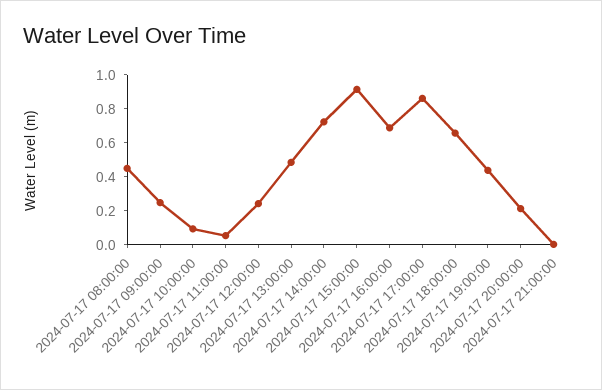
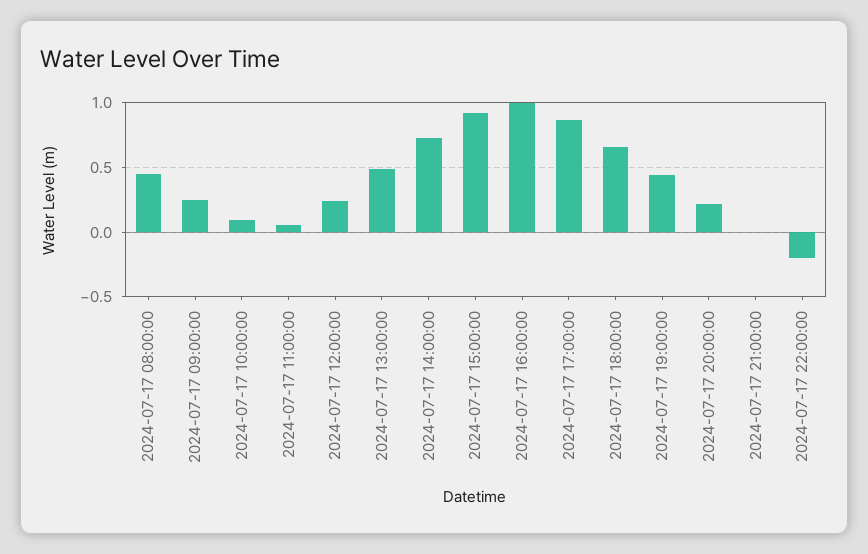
2024-07-17 16:00:00: 0.7 -> 1
2024-07-17 22:00:00: none -> -0.2

